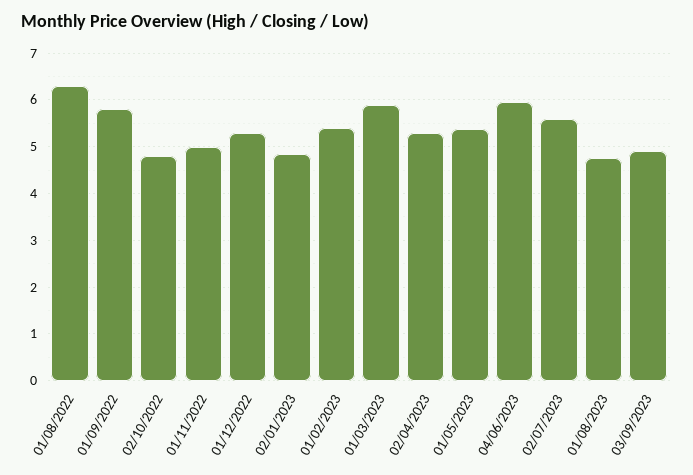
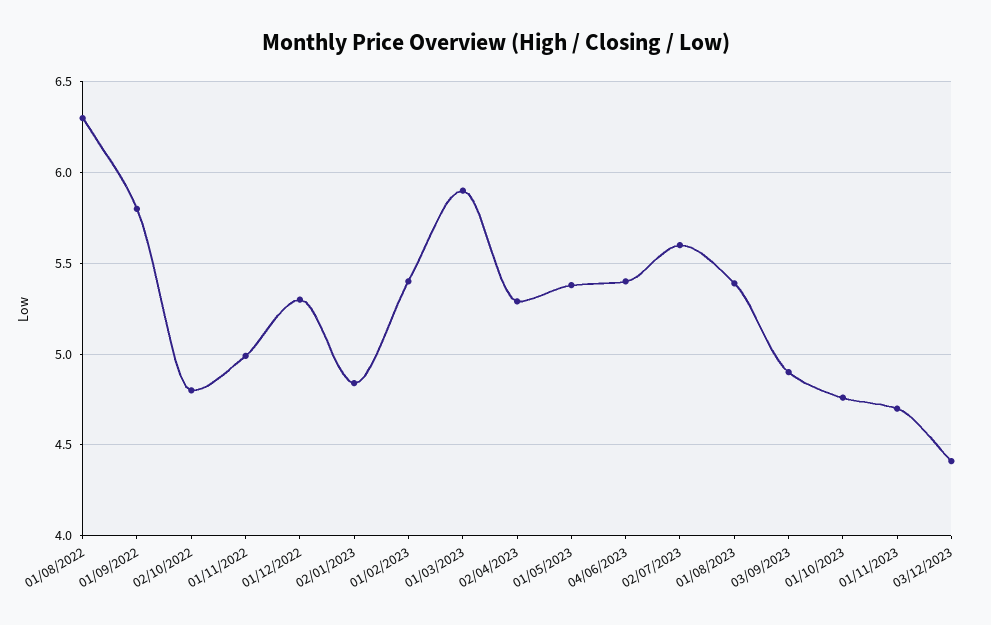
04/06/2023: 6 -> 5.4
01/08/2023: 4.8 -> 5.4
01/10/2023: none -> 4.75
01/11/2023: none -> 4.7
03/12/2023: none -> 4.4

